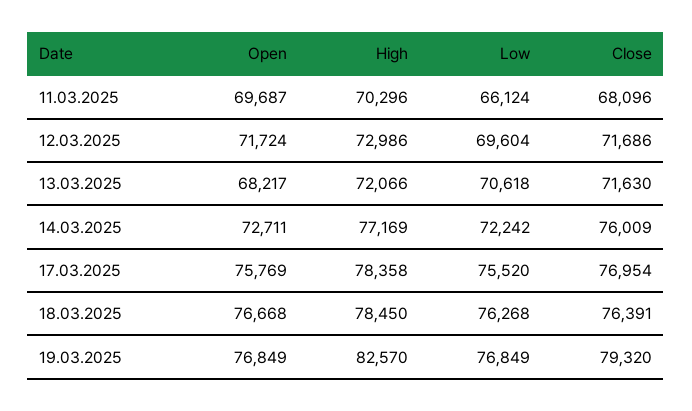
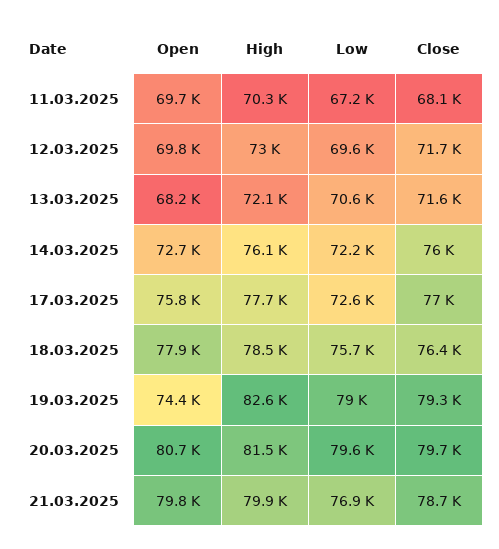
Low, 11.03.2025: 66124 -> 67200
Open, 12.03.2025: 71724 -> 69800
High, 14.03.2025: 77169 -> 76100
High, 17.03.2025: 78358 -> 77700
Low, 17.03.2025: 75520 -> 72600
Open, 18.03.2025: 76668 -> 77900
Low, 18.03.2025: 76268 -> 75700
Open, 19.03.2025: 76849 -> 74400
Low, 19.03.2025: 76849 -> 79000
Open, 20.03.2025: none -> 80700
High, 20.03.2025: none -> 81500
Low, 20.03.2025: none -> 79600
Close, 20.03.2025: none -> 79700
Open, 21.03.2025: none -> 79800
High, 21.03.2025: none -> 79900
Low, 21.03.2025: none -> 76900
Close, 21.03.2025: none -> 78700

